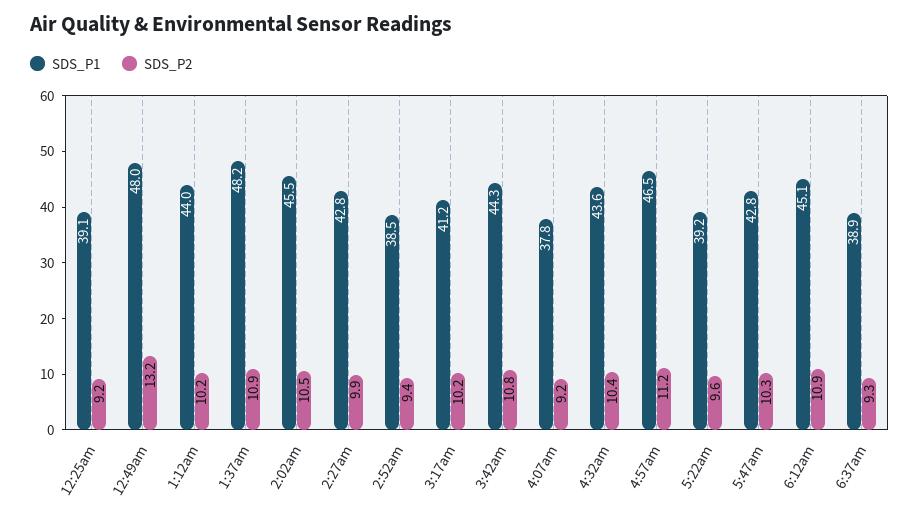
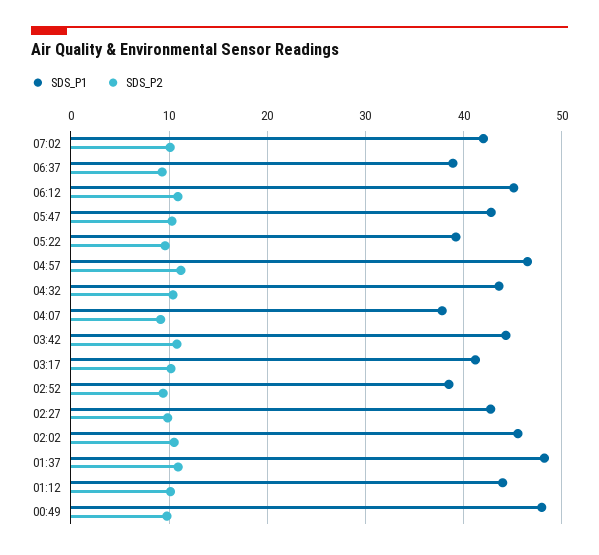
SDS_P1, 12:25am: 39.1 -> none
SDS_P2, 12:25am: 9.2 -> none
SDS_P2, 12:49am: 13.2 -> 10
SDS_P1, 07:02: none -> 42
SDS_P2, 07:02: none -> 10

